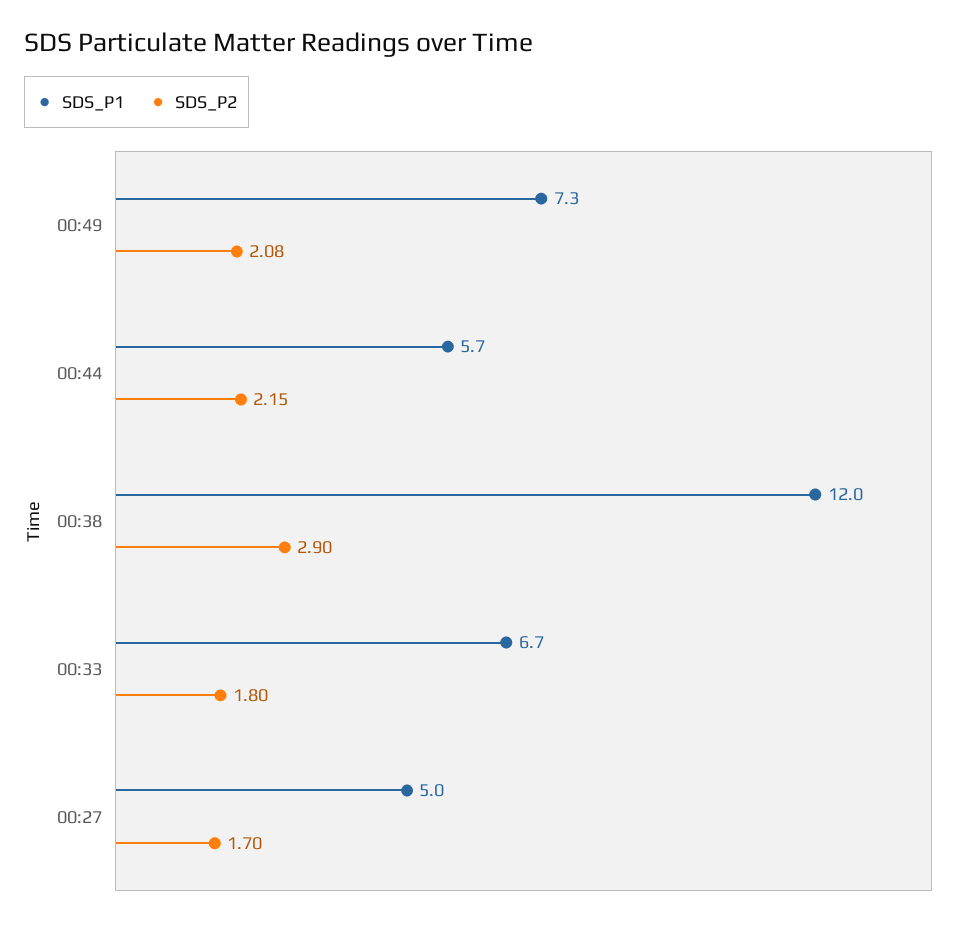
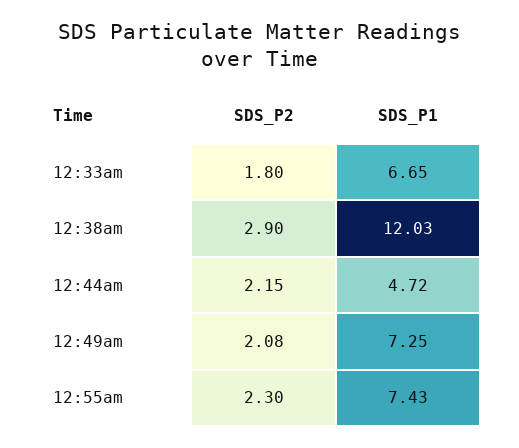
SDS_P1, 00:44: 5.7 -> 4.72
SDS_P1, 00:27: 5 -> none
SDS_P2, 00:27: 1.7 -> none
SDS_P2, 12:55am: none -> 2.3
SDS_P1, 12:55am: none -> 7.43

